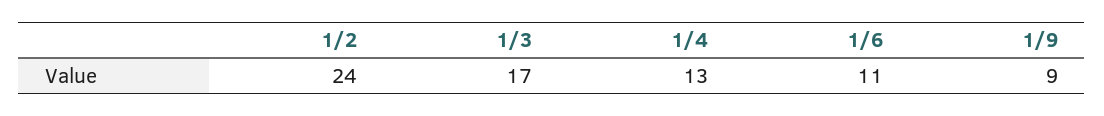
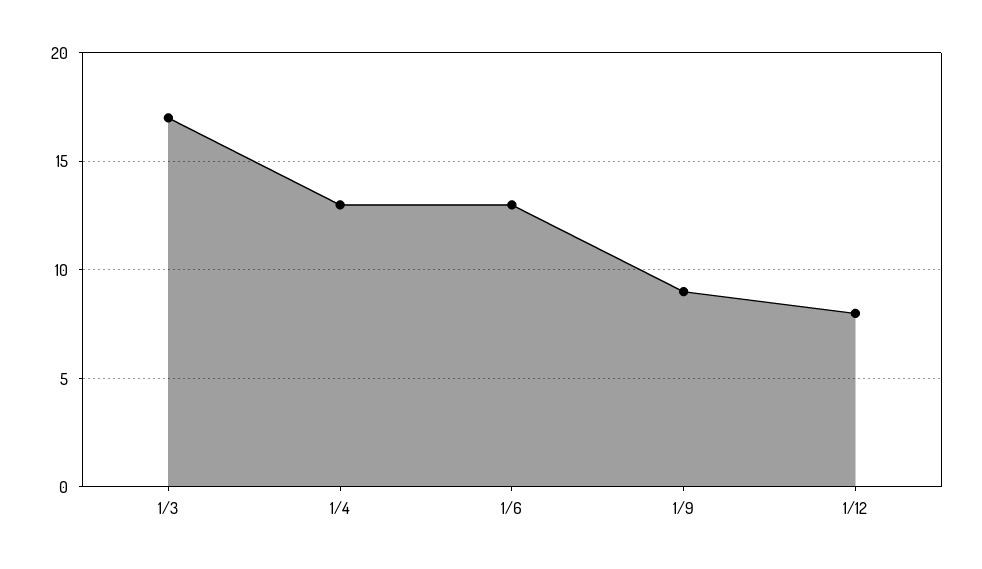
1/2: 24 -> none
1/6: 11 -> 13
1/12: none -> 8

